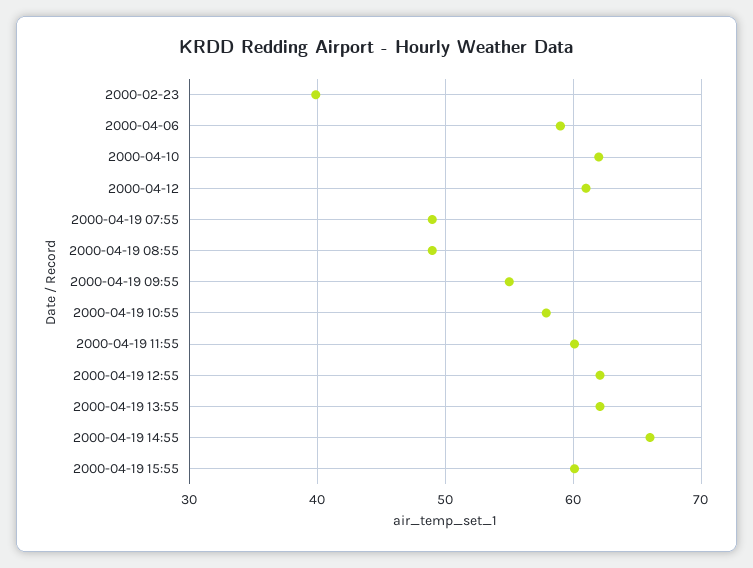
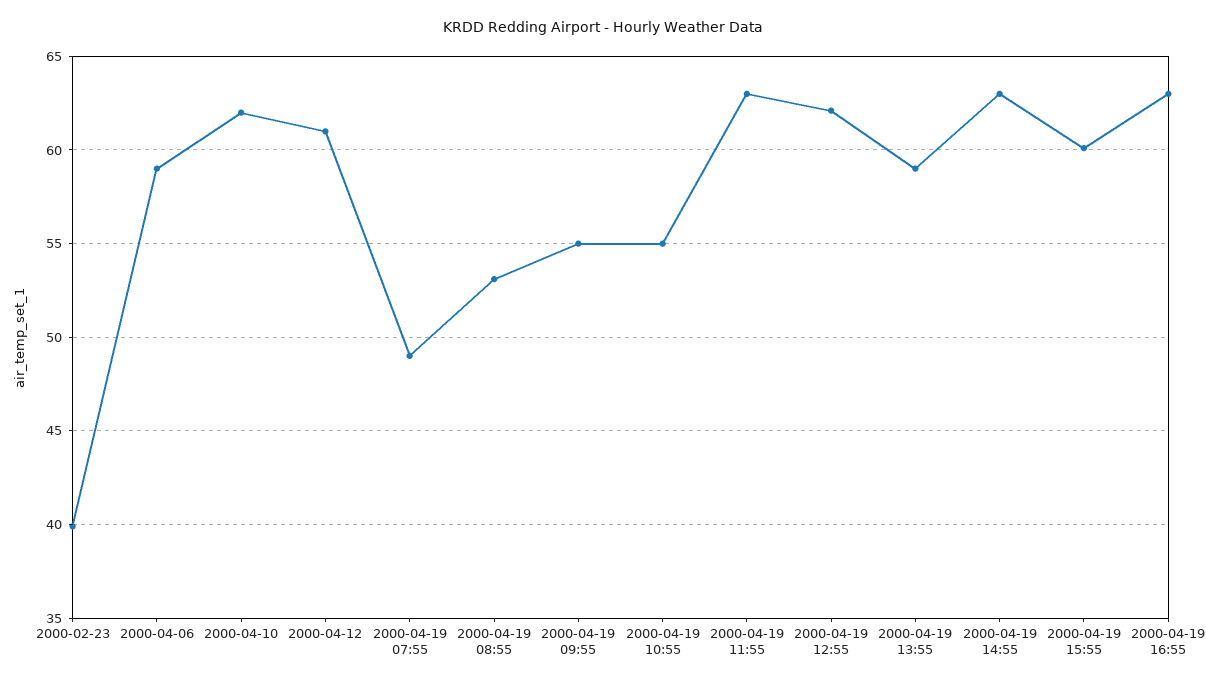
2000-04-19 08:55: 49 -> 53
2000-04-19 10:55: 58 -> 55
2000-04-19 11:55: 60 -> 63
2000-04-19 13:55: 62 -> 59
2000-04-19 14:55: 66 -> 63
2000-04-19 16:55: none -> 63

